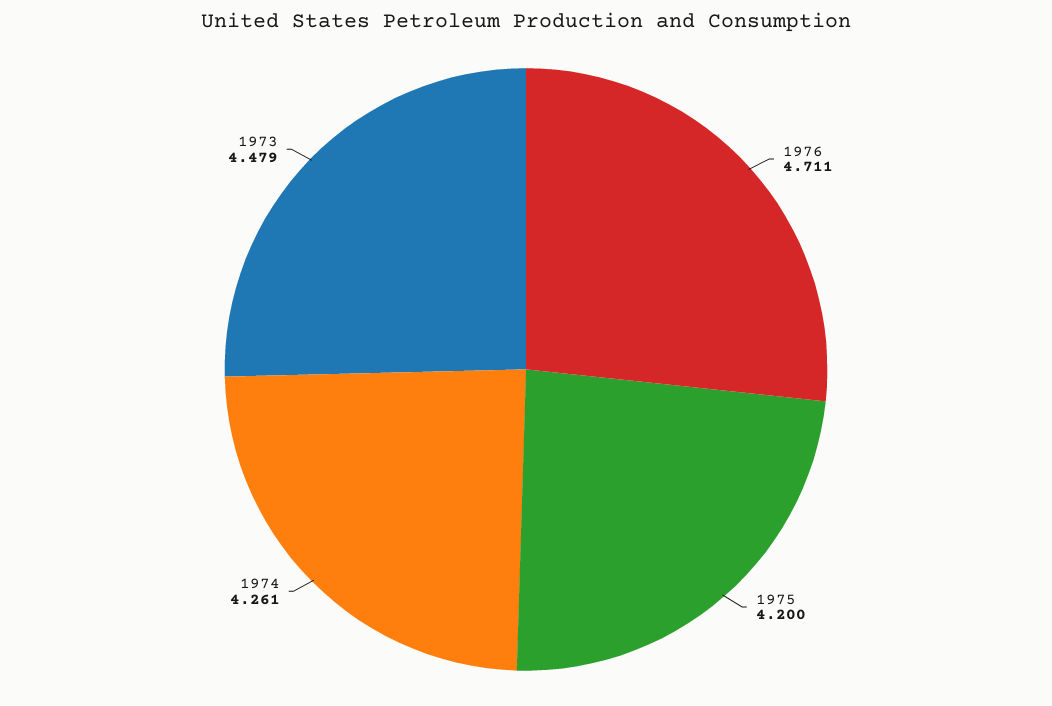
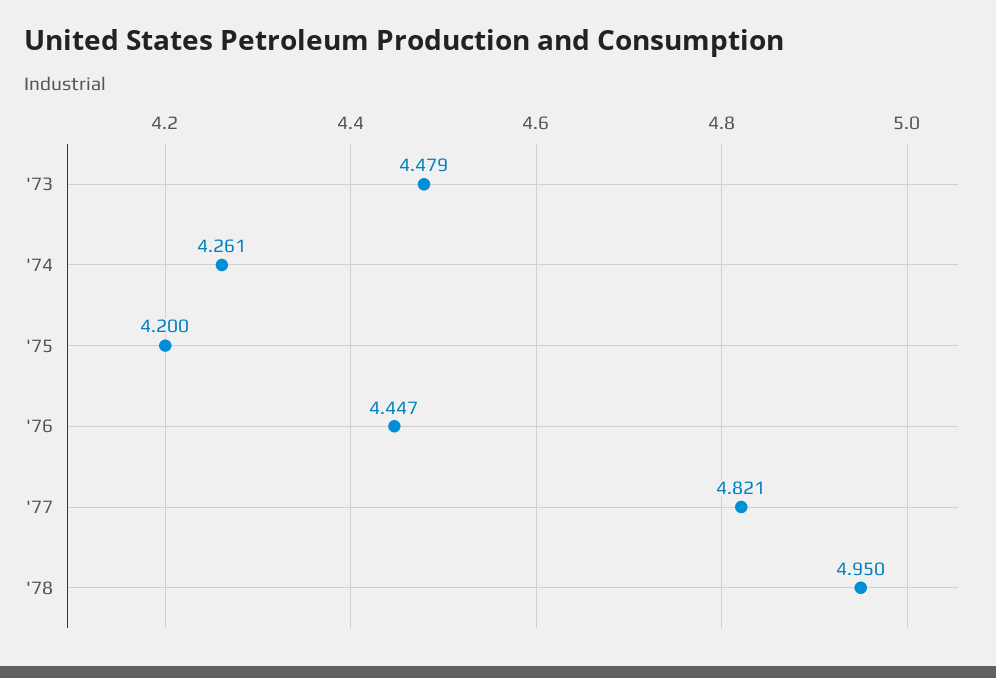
1976: 4.711 -> 4.447
'77: none -> 4.821
'78: none -> 4.95

